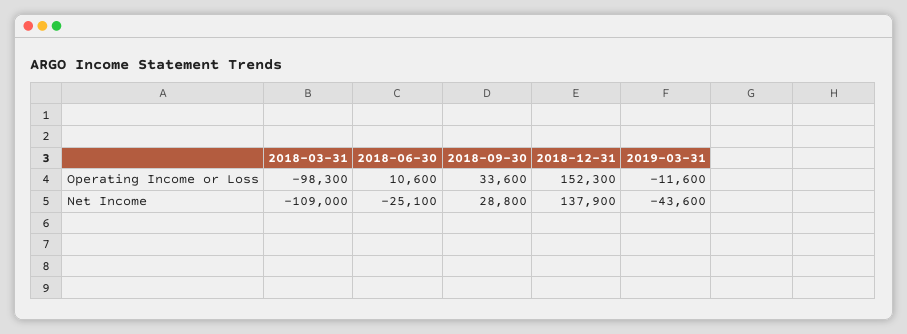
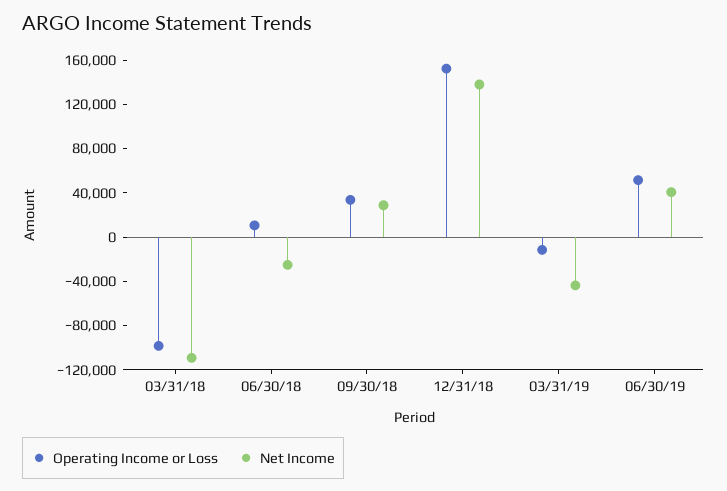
Operating Income or Loss, 06/30/19: none -> 50000
Net Income, 06/30/19: none -> 40000

